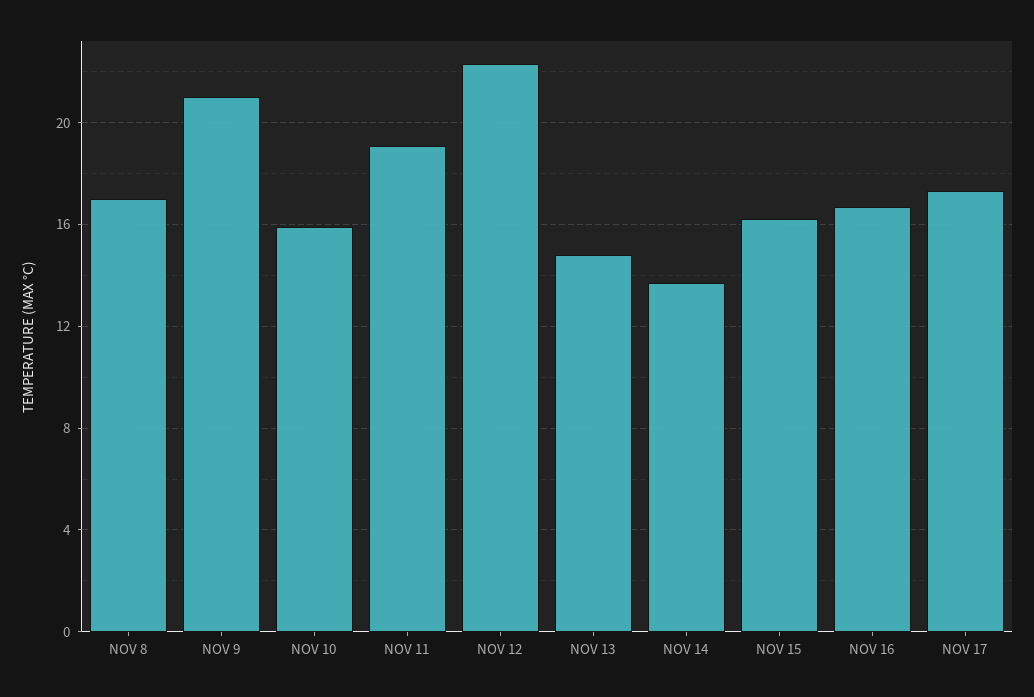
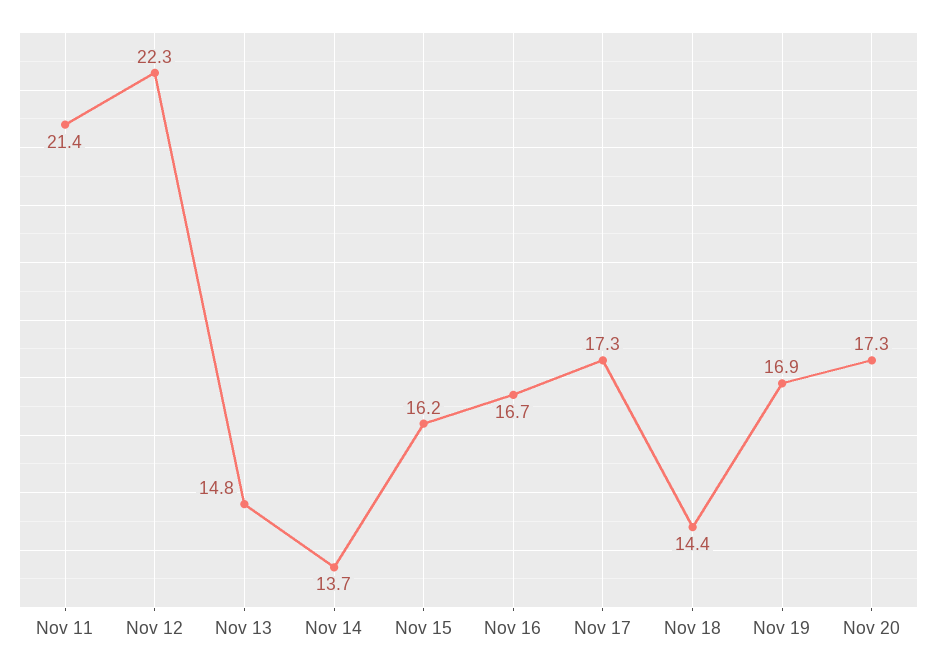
NOV 8: 17 -> none
NOV 9: 21 -> none
NOV 10: 16 -> none
NOV 11: 19 -> 21.4
Nov 18: none -> 14.4
Nov 19: none -> 16.9
Nov 20: none -> 17.3

